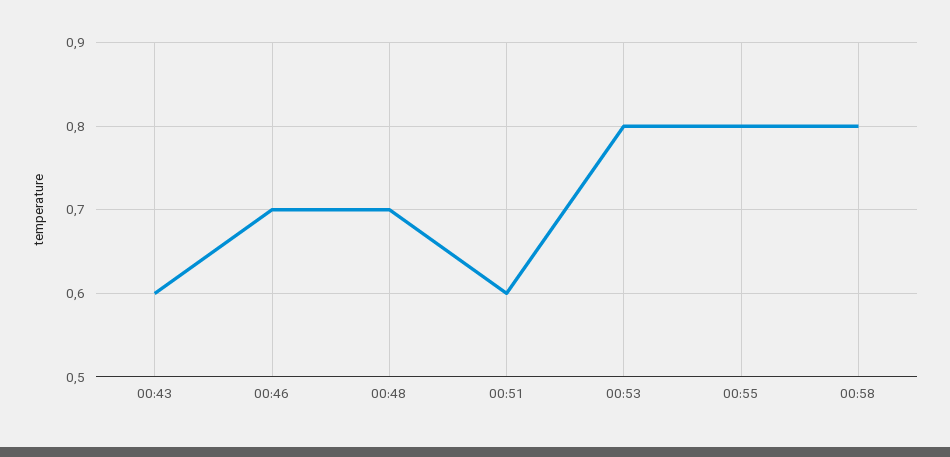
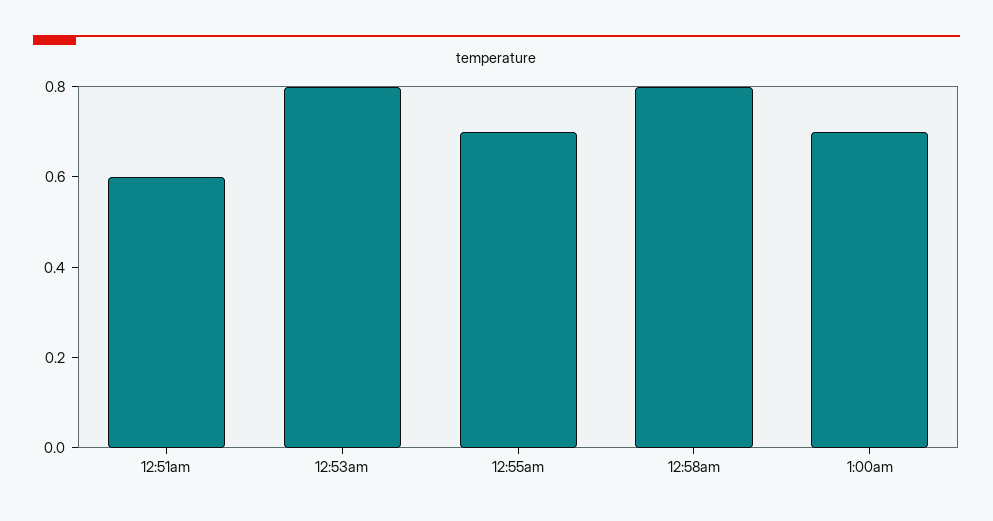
00:43: 0.6 -> none
00:46: 0.7 -> none
00:48: 0.7 -> none
00:55: 0.8 -> 0.7
1:00am: none -> 0.7

